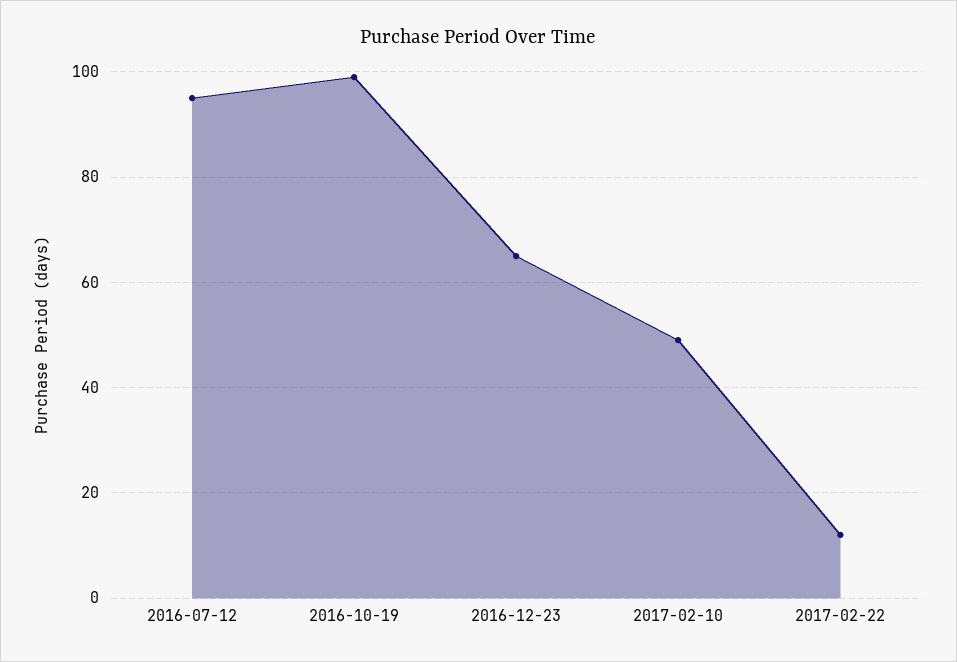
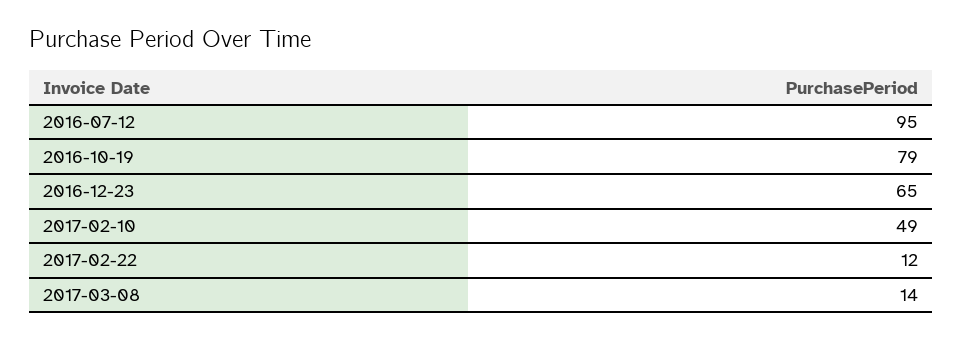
2016-10-19: 100 -> 79
2017-03-08: none -> 14

